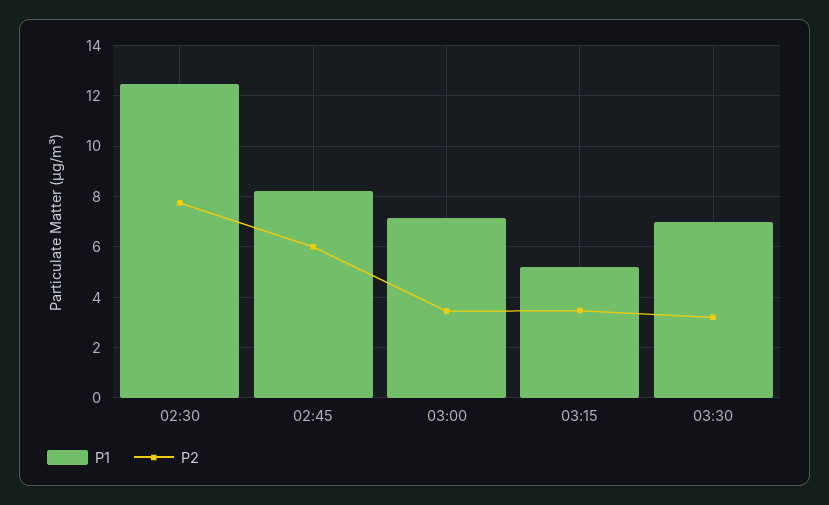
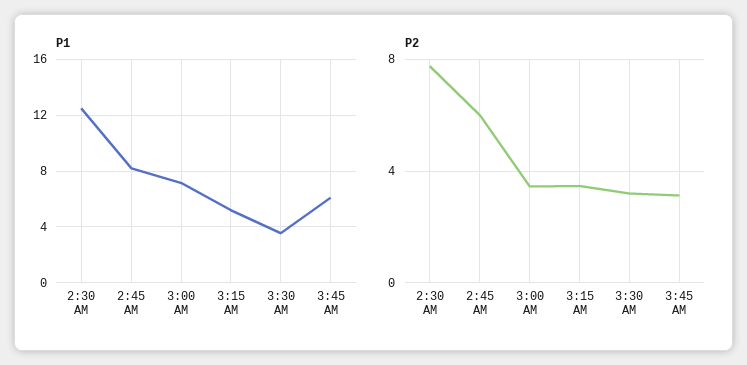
P1, 03:30: 7 -> 3.5
P1, 3:45 AM: none -> 6
P2, 3:45 AM: none -> 3

